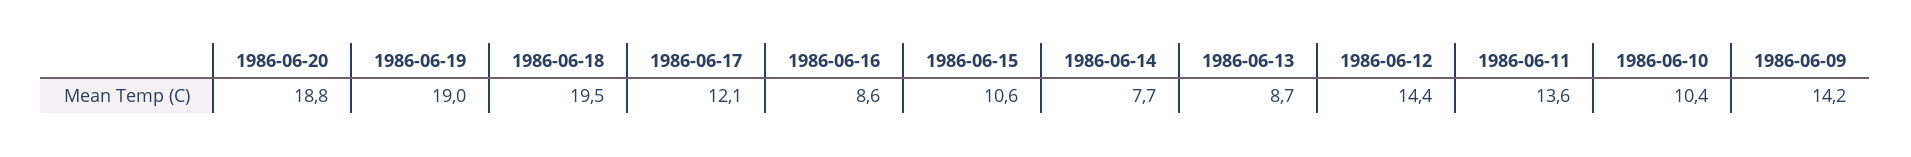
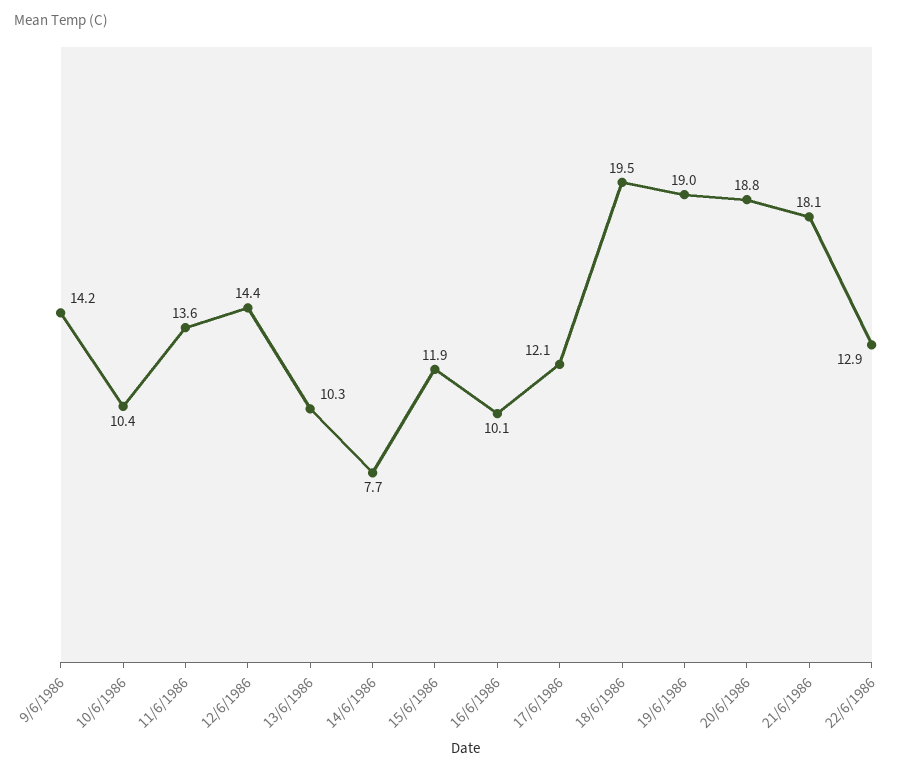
1986-06-16: 8.6 -> 10.1
1986-06-15: 10.6 -> 11.9
1986-06-13: 8.7 -> 10.3
21/6/1986: none -> 18.1
22/6/1986: none -> 12.9

